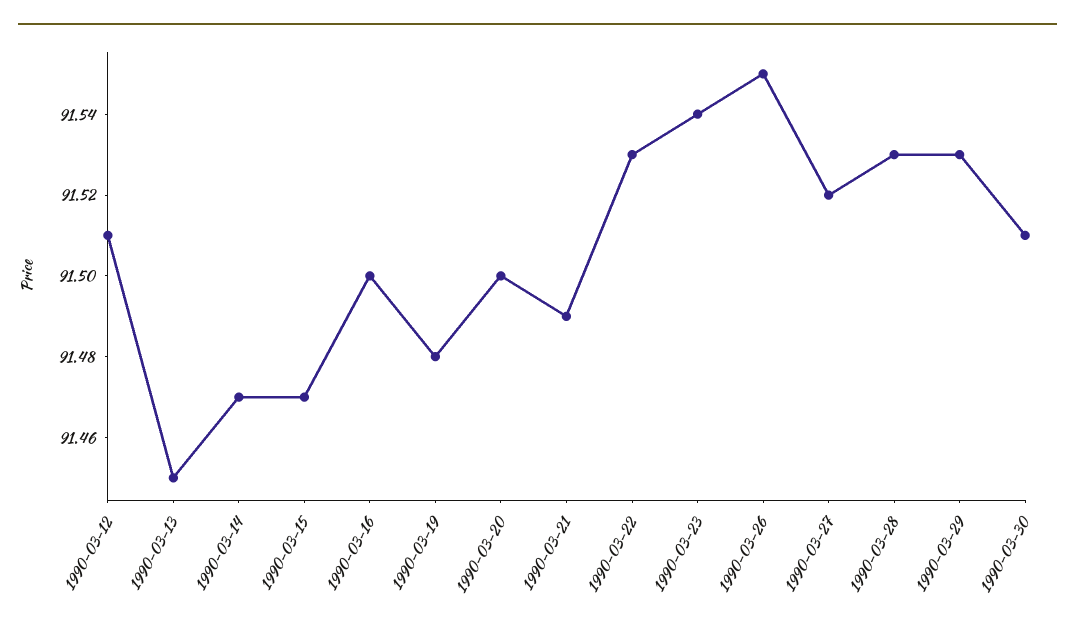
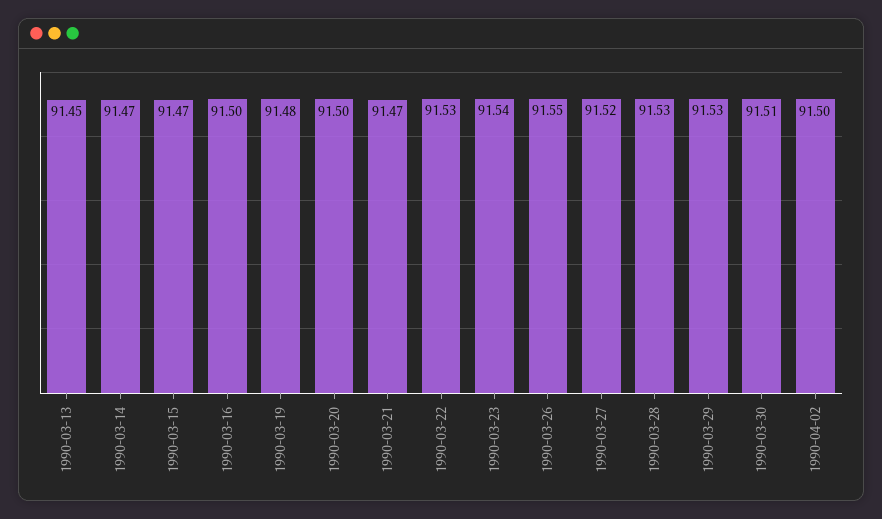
1990-03-12: 91.51 -> none
1990-03-21: 91.49 -> 91.47
1990-04-02: none -> 91.5

